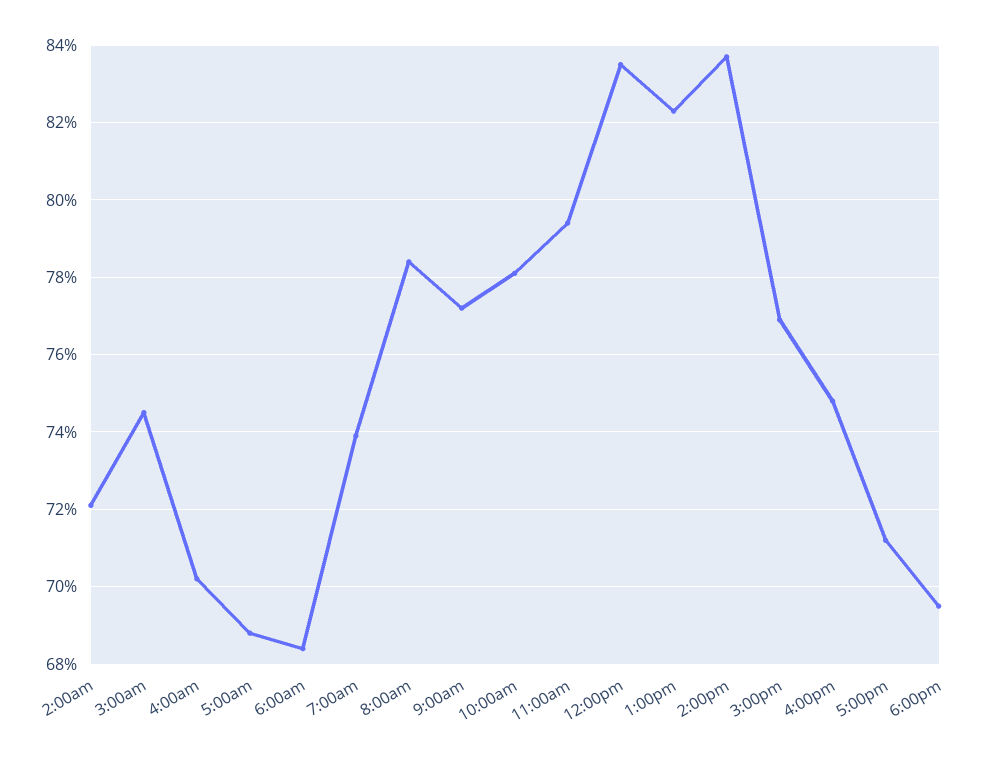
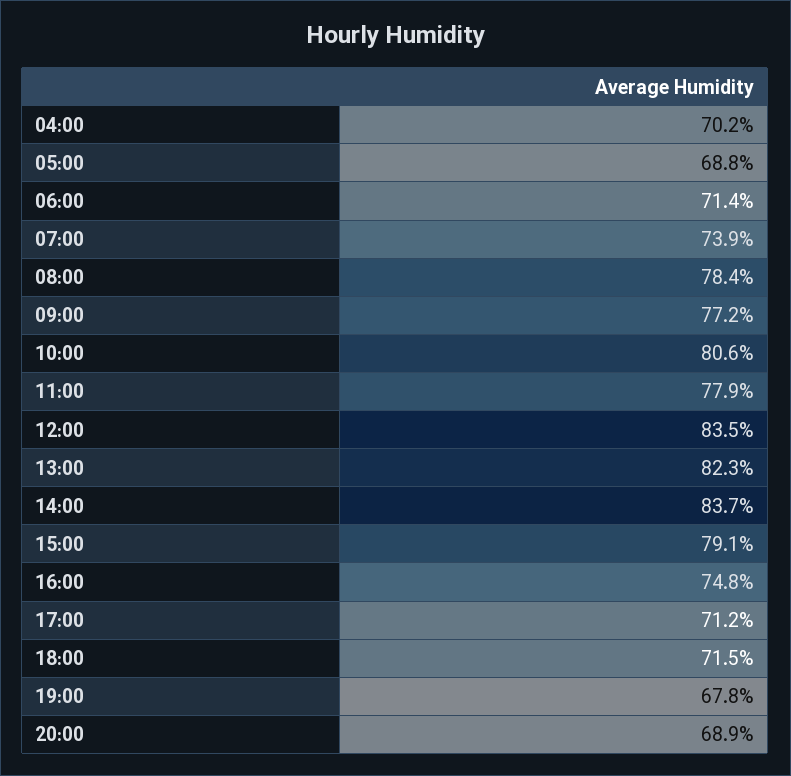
2:00am: 72 -> none
3:00am: 74.5 -> none
6:00am: 68.5 -> 71.4
10:00am: 78 -> 80.6
11:00am: 79.5 -> 77.9
3:00pm: 77 -> 79.1
6:00pm: 69.5 -> 71.5
19:00: none -> 67.8
20:00: none -> 68.9

